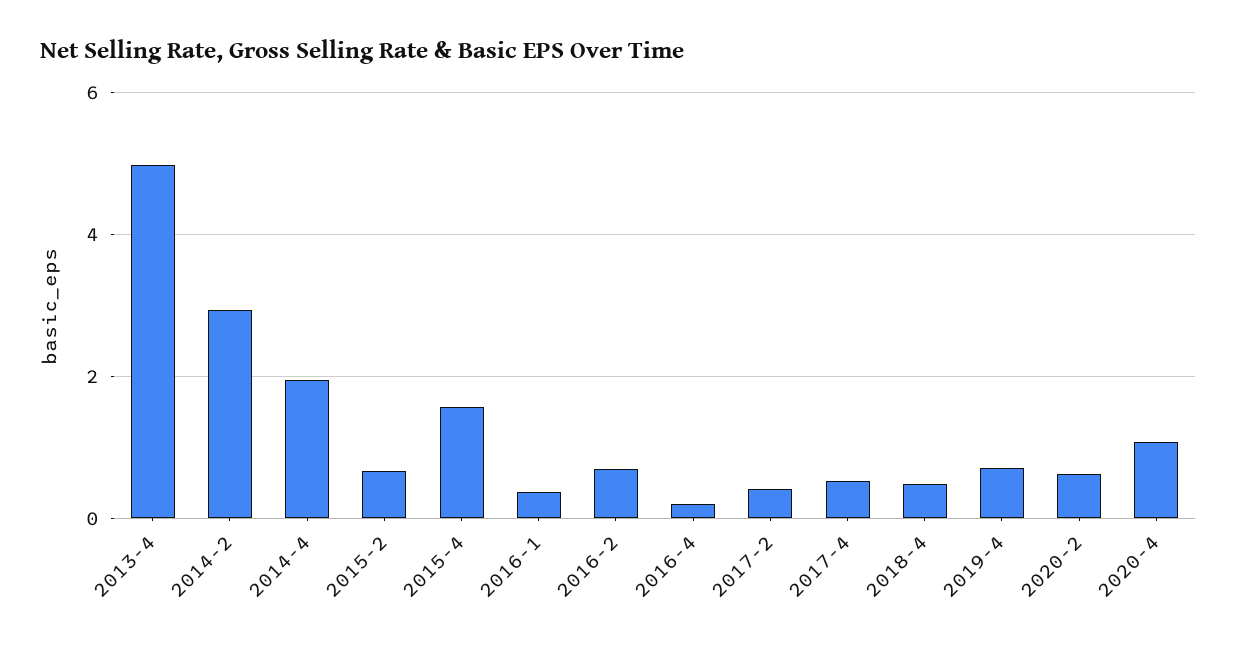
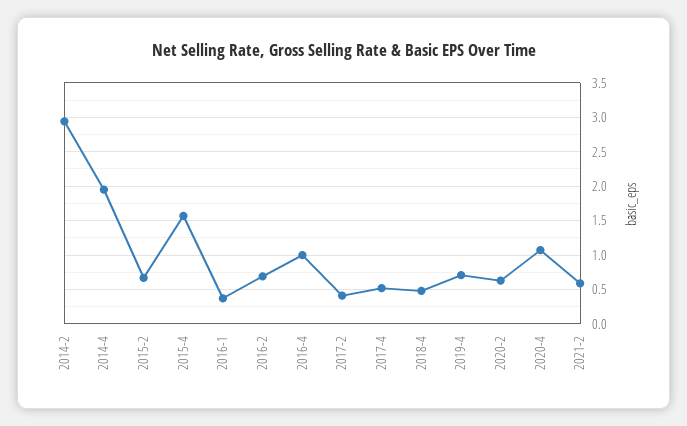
2013-4: 5 -> none
2016-4: 0.2 -> 1
2021-2: none -> 0.6

